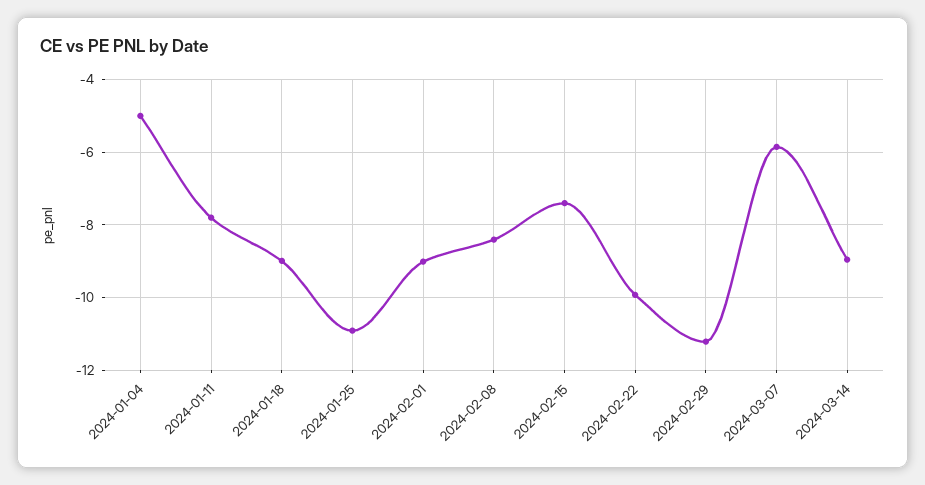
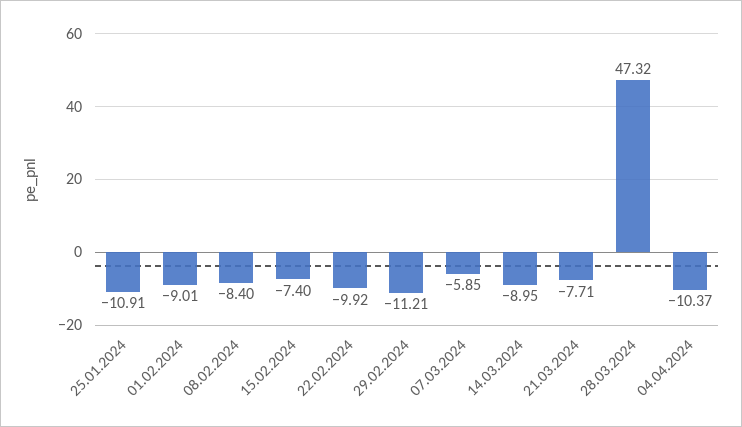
2024-01-04: -5 -> none
2024-01-11: -7.8 -> none
2024-01-18: -9 -> none
21.03.2024: none -> -7.71
28.03.2024: none -> 47.32
04.04.2024: none -> -10.37

